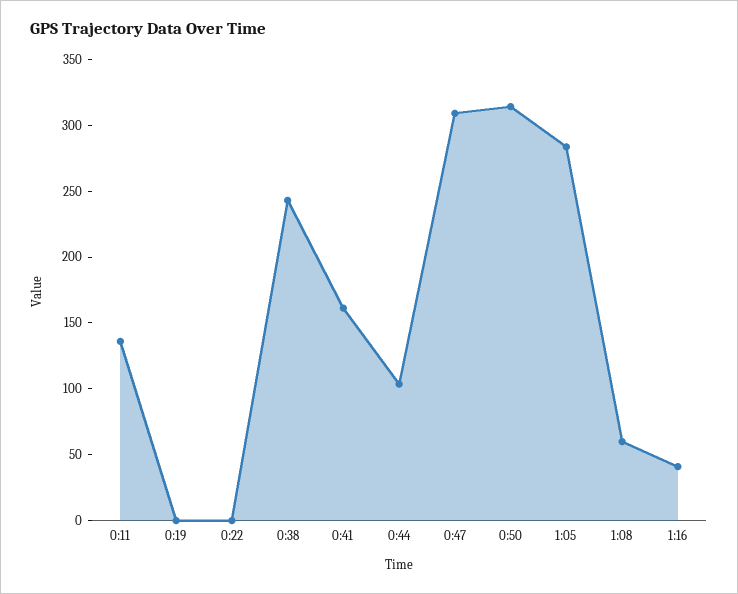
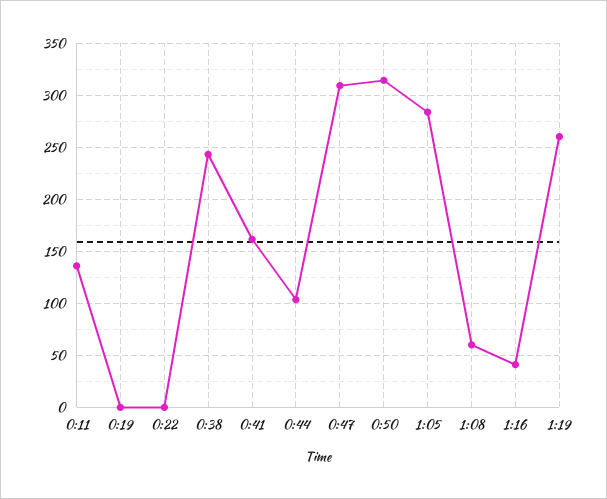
1:19: none -> 260

